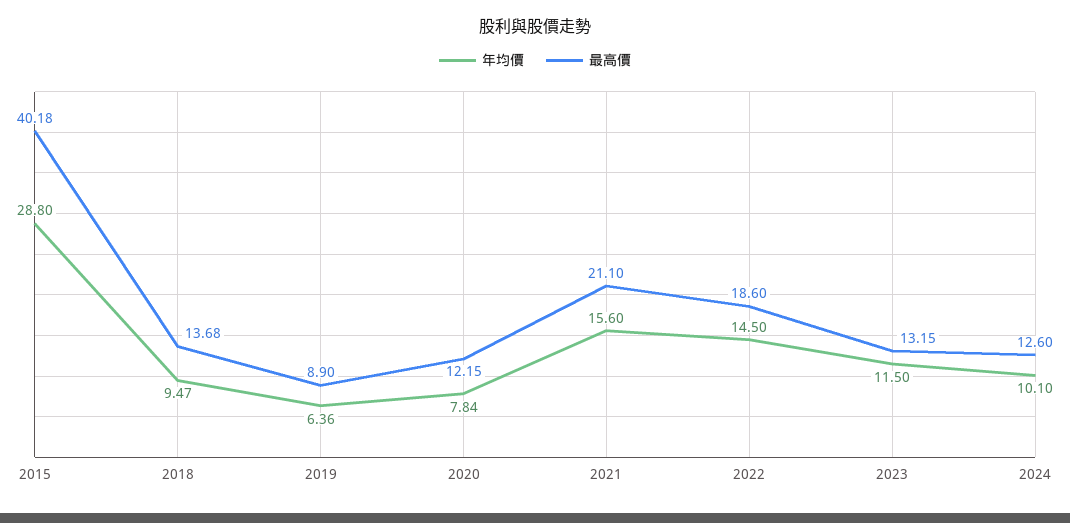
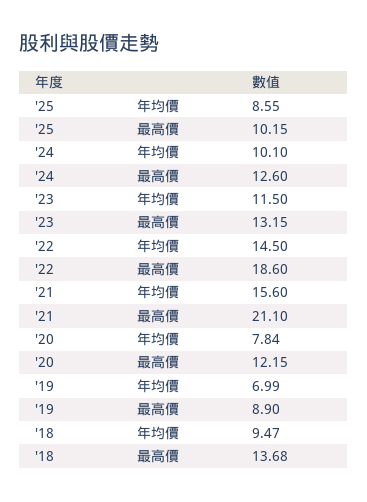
年均價, 2015: 28.8 -> none
最高價, 2015: 40.18 -> none
年均價, 2019: 6.36 -> 6.99
年均價, '25: none -> 8.55
最高價, '25: none -> 10.15

